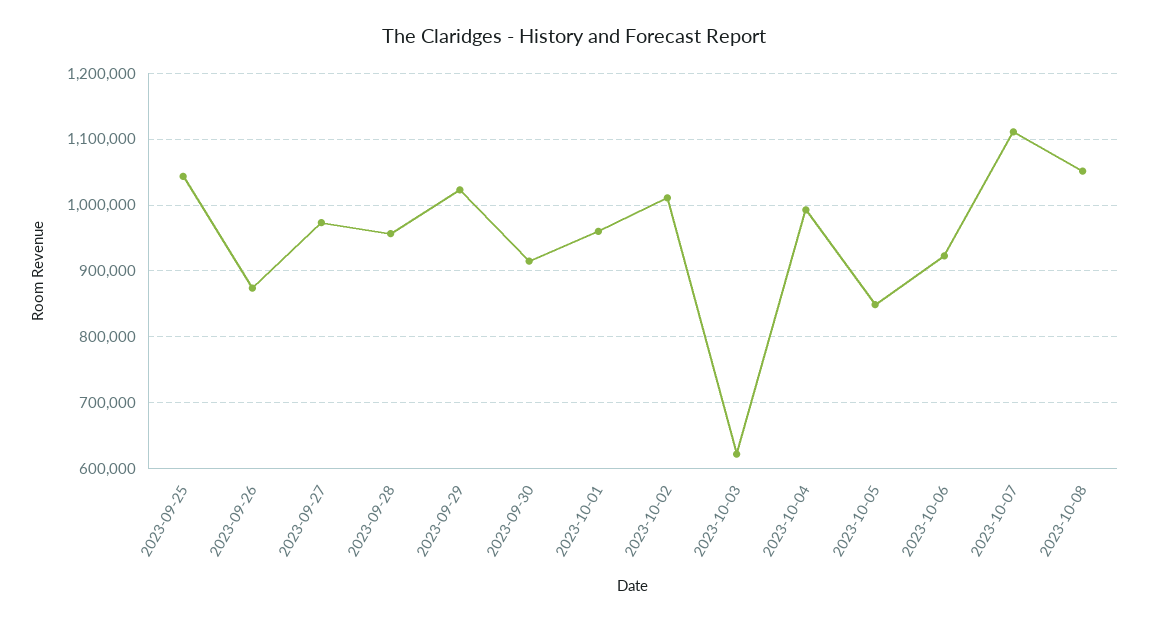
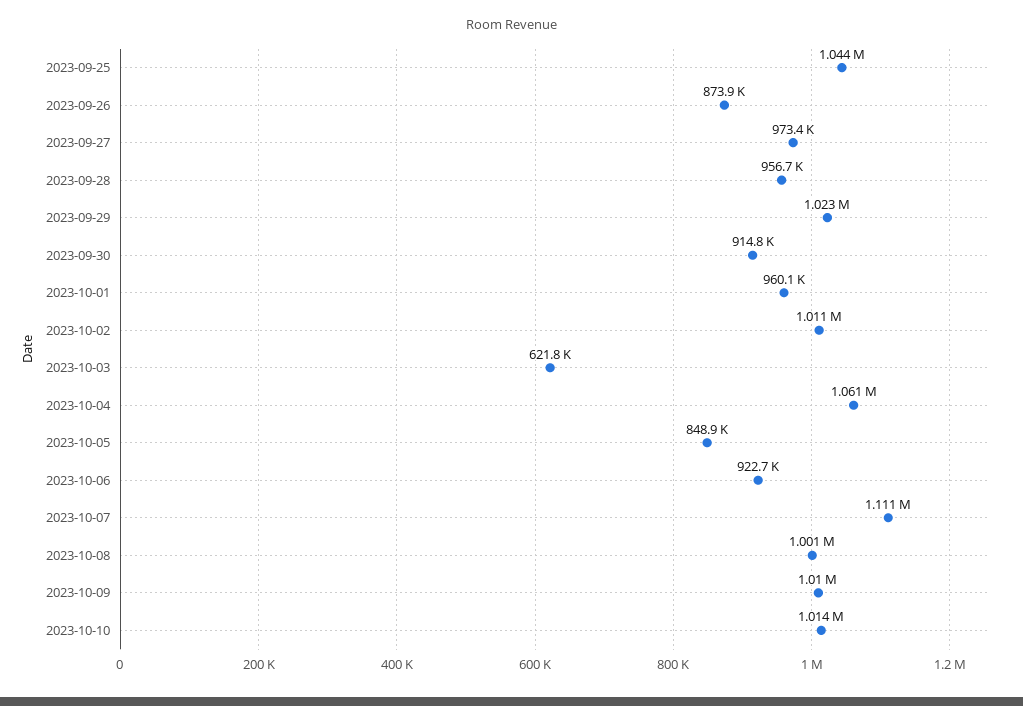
2023-10-04: 990000 -> 1061000
2023-10-08: 1050000 -> 1001000
2023-10-09: none -> 1010000
2023-10-10: none -> 1014000

